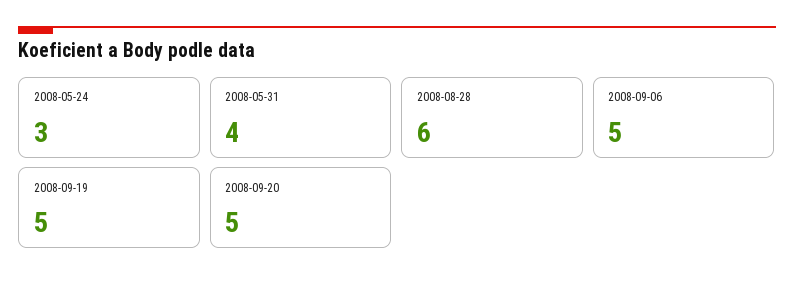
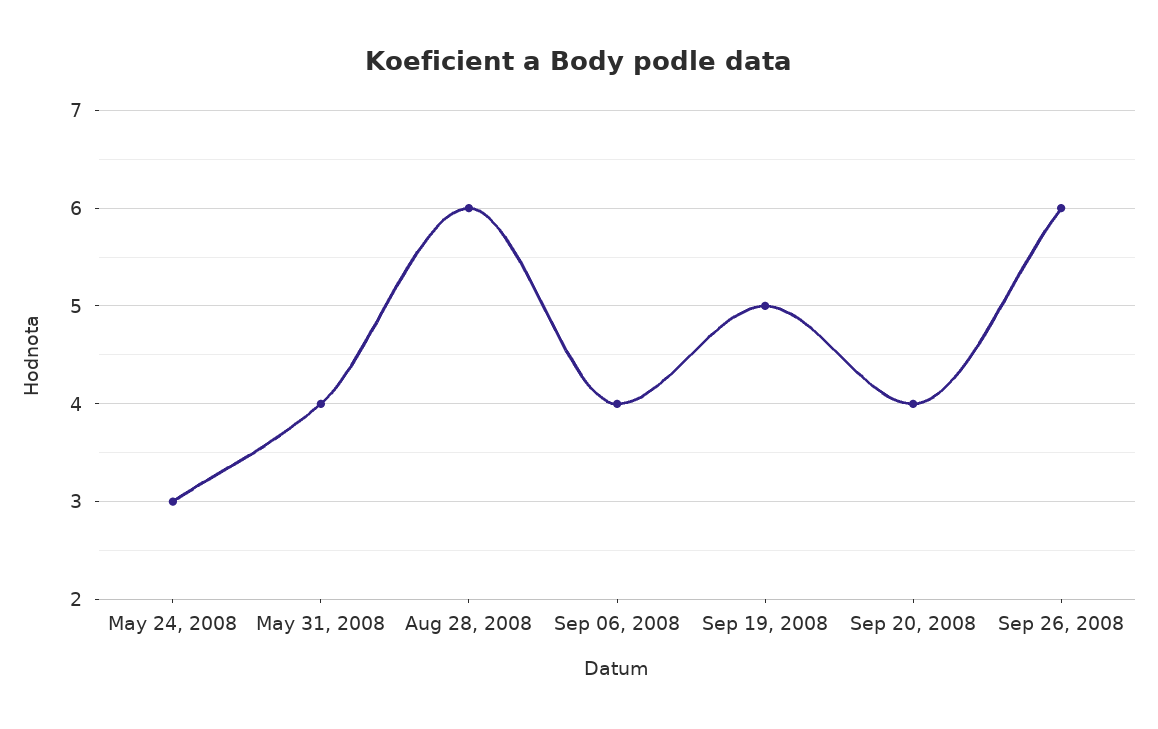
2008-09-06: 5 -> 4
2008-09-20: 5 -> 4
Sep 26, 2008: none -> 6

